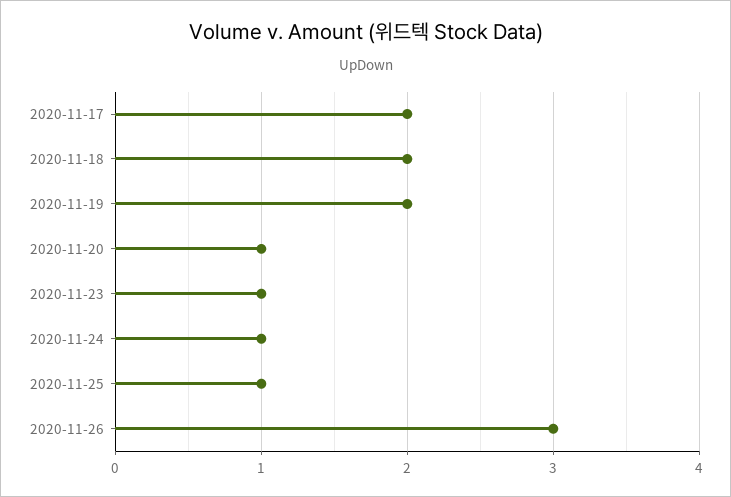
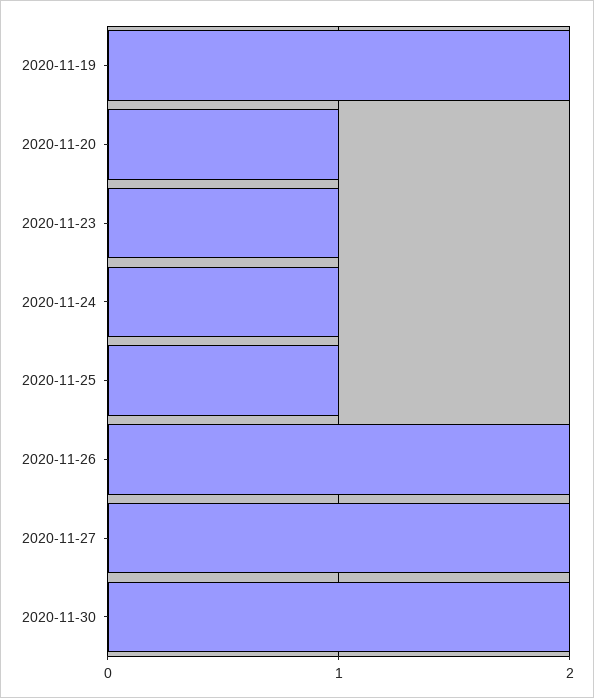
2020-11-17: 2 -> none
2020-11-18: 2 -> none
2020-11-26: 3 -> 2
2020-11-27: none -> 2
2020-11-30: none -> 2

